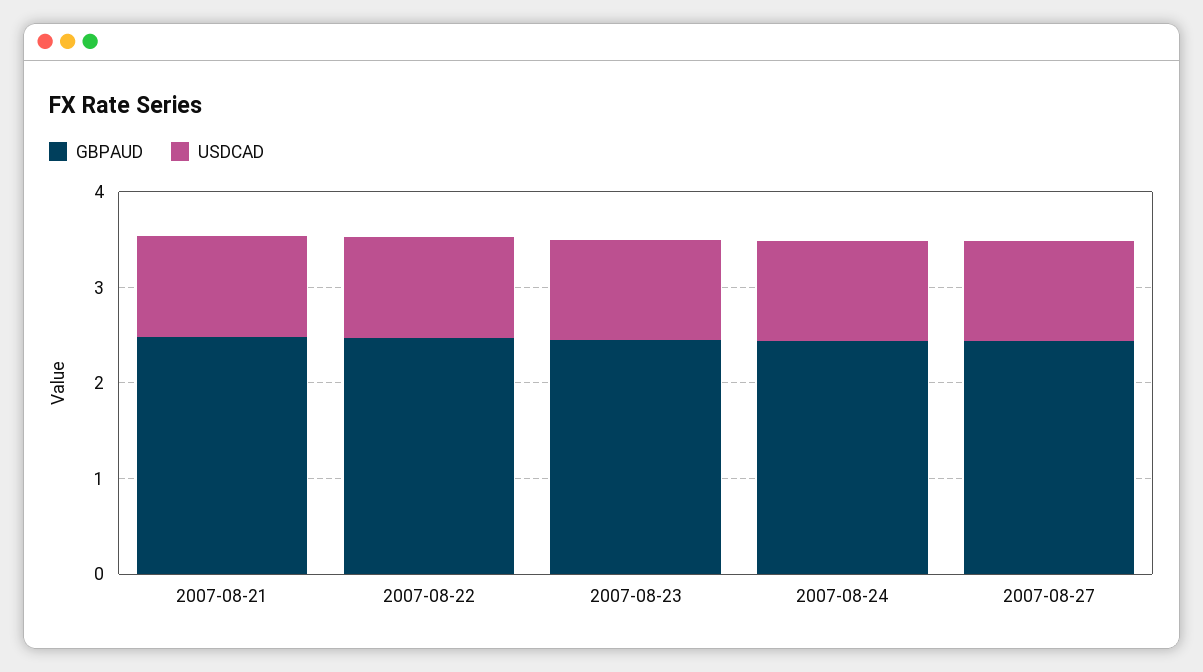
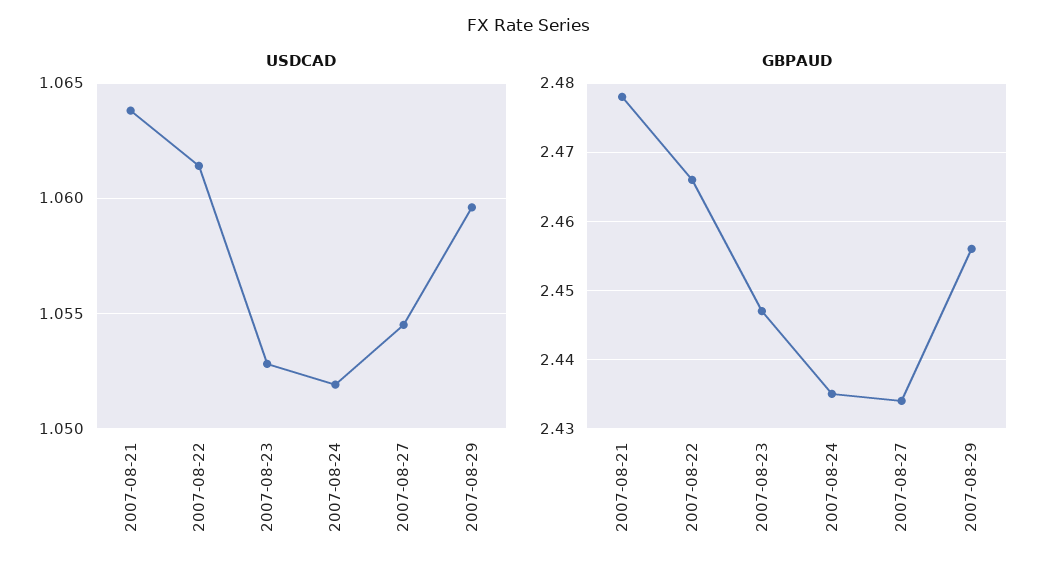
USDCAD, 2007-08-29: none -> 1.0595
GBPAUD, 2007-08-29: none -> 2.456

